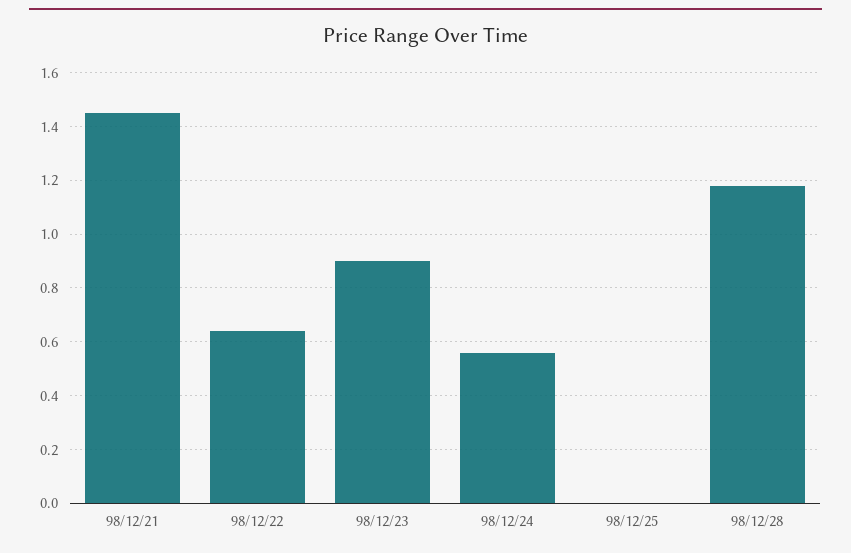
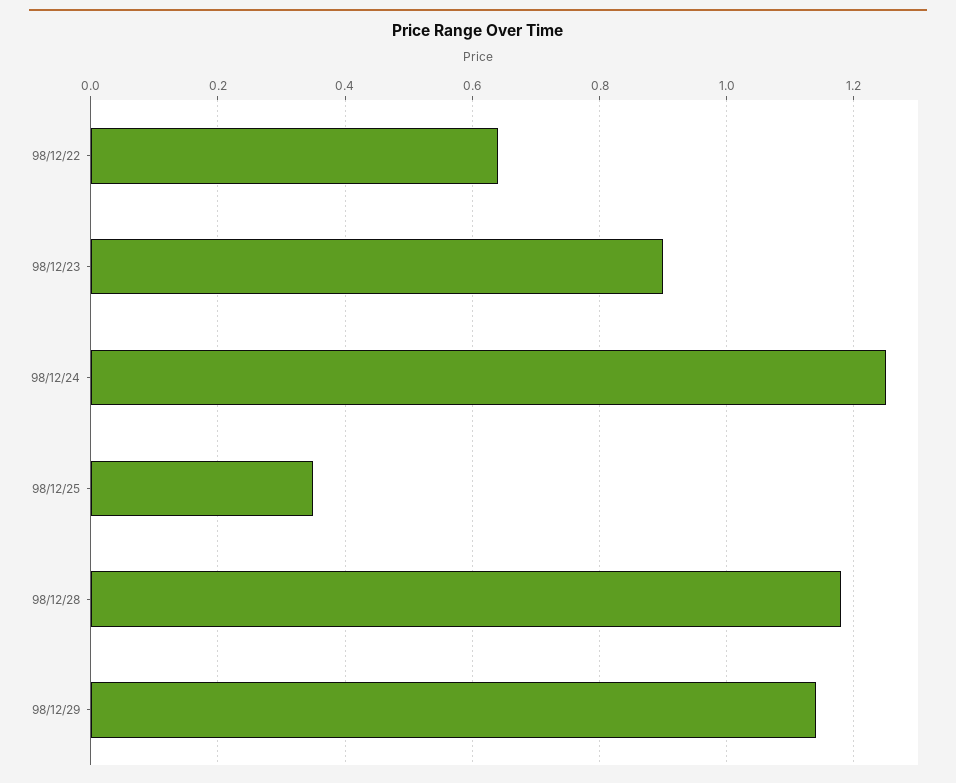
98/12/21: 1.45 -> none
98/12/24: 0.55 -> 1.25
98/12/25: 0 -> 0.35
98/12/29: none -> 1.15

